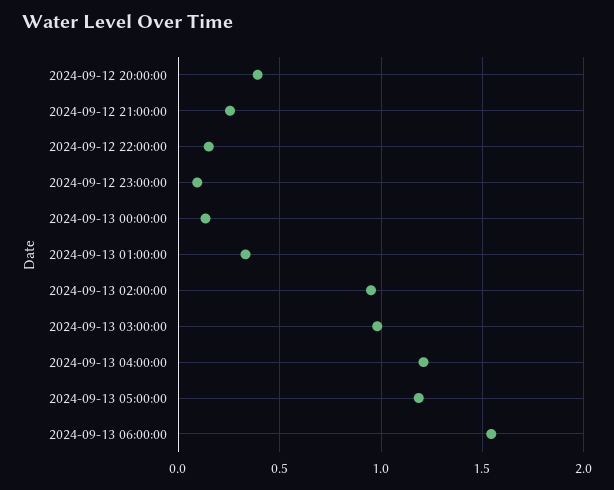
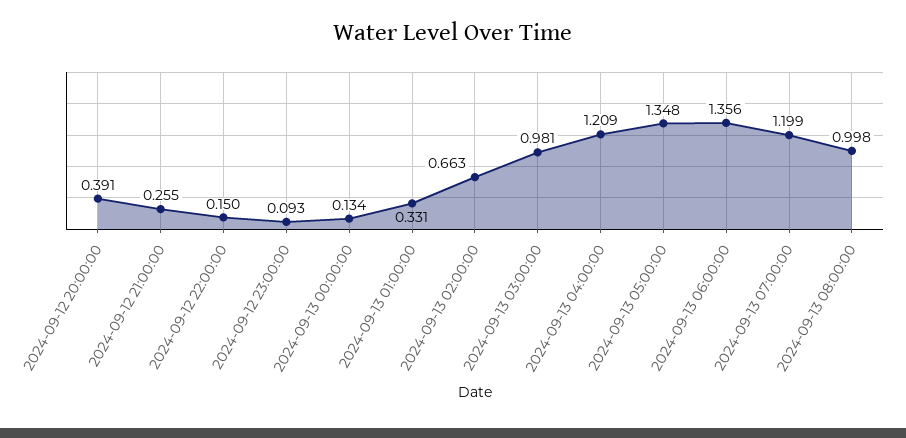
2024-09-13 02:00:00: 0.95 -> 0.663
2024-09-13 05:00:00: 1.2 -> 1.348
2024-09-13 06:00:00: 1.55 -> 1.356
2024-09-13 07:00:00: none -> 1.199
2024-09-13 08:00:00: none -> 0.998

